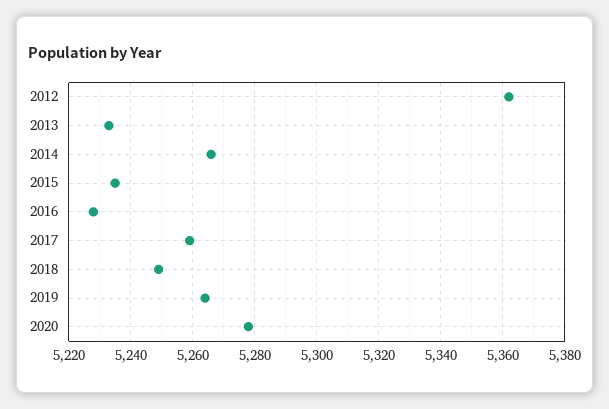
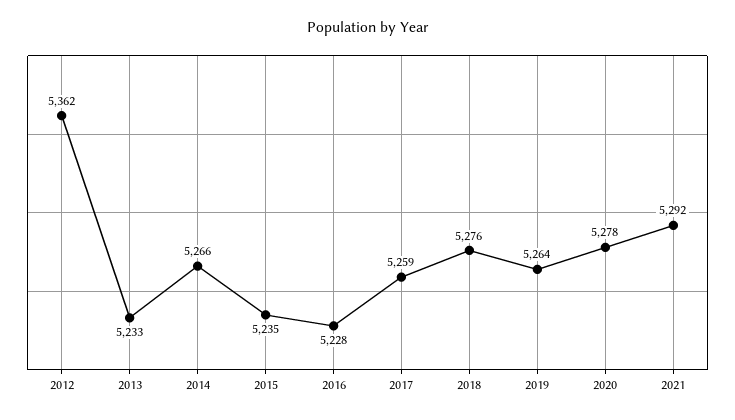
2018: 5250 -> 5276
2021: none -> 5292

